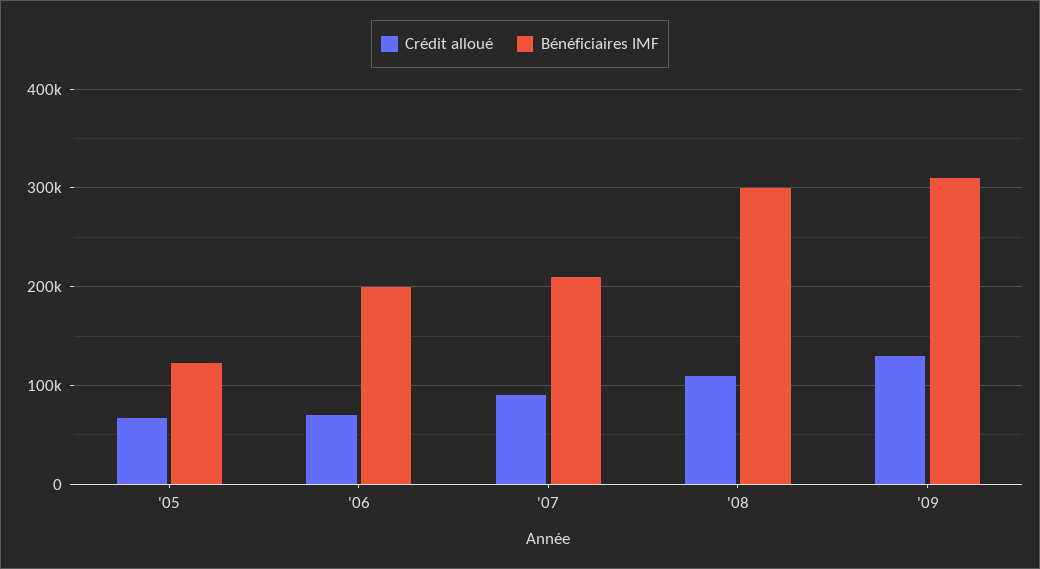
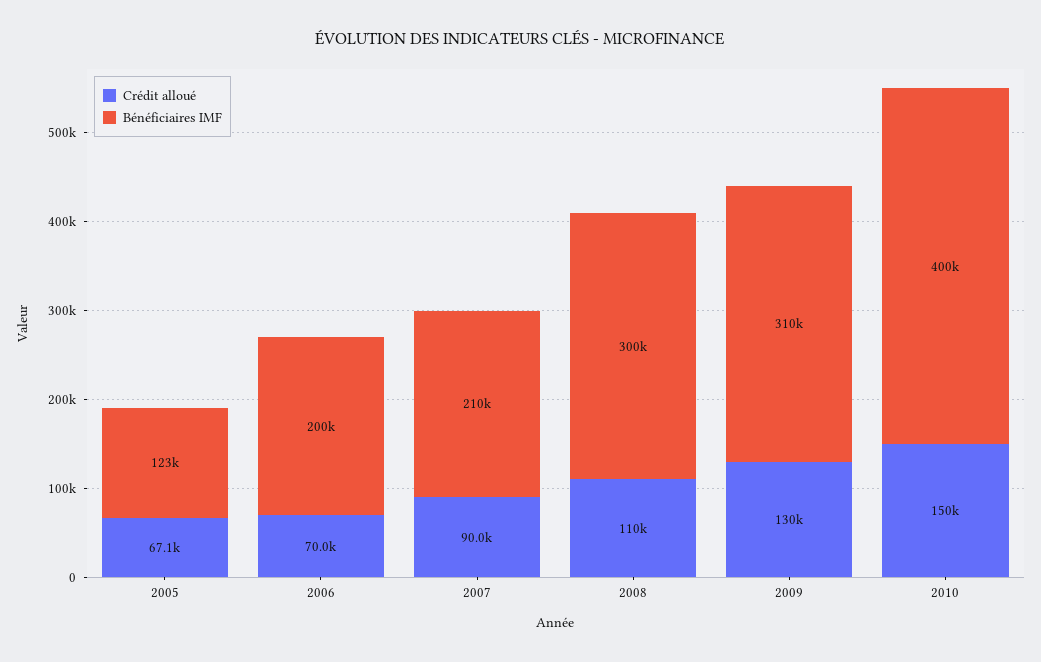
Crédit alloué, 2010: none -> 150000
Bénéficiaires IMF, 2010: none -> 400000

